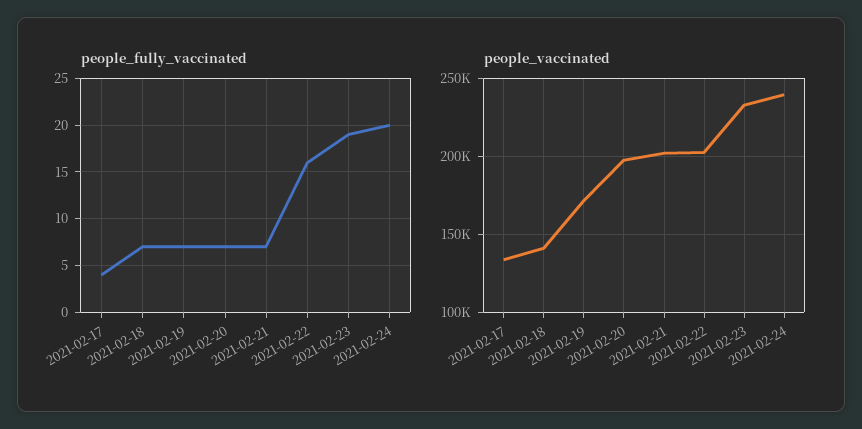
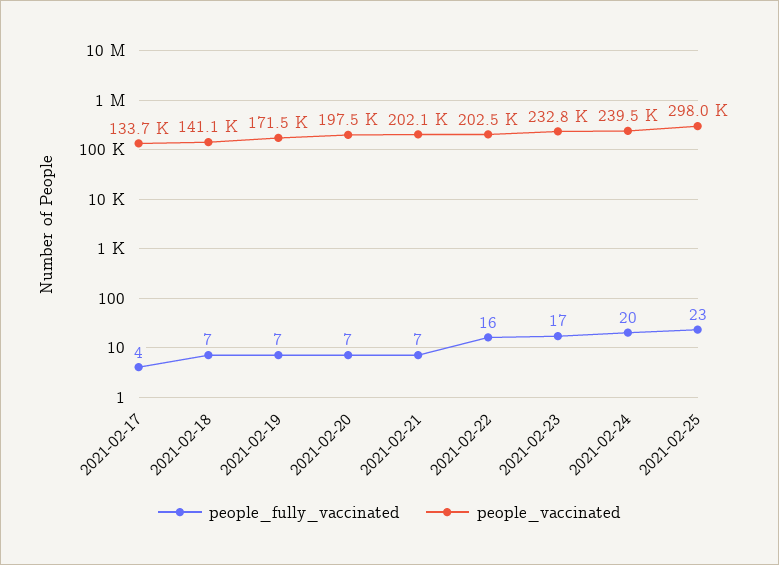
people_fully_vaccinated, 2021-02-23: 19 -> 17
people_fully_vaccinated, 2021-02-25: none -> 23
people_vaccinated, 2021-02-25: none -> 298000

